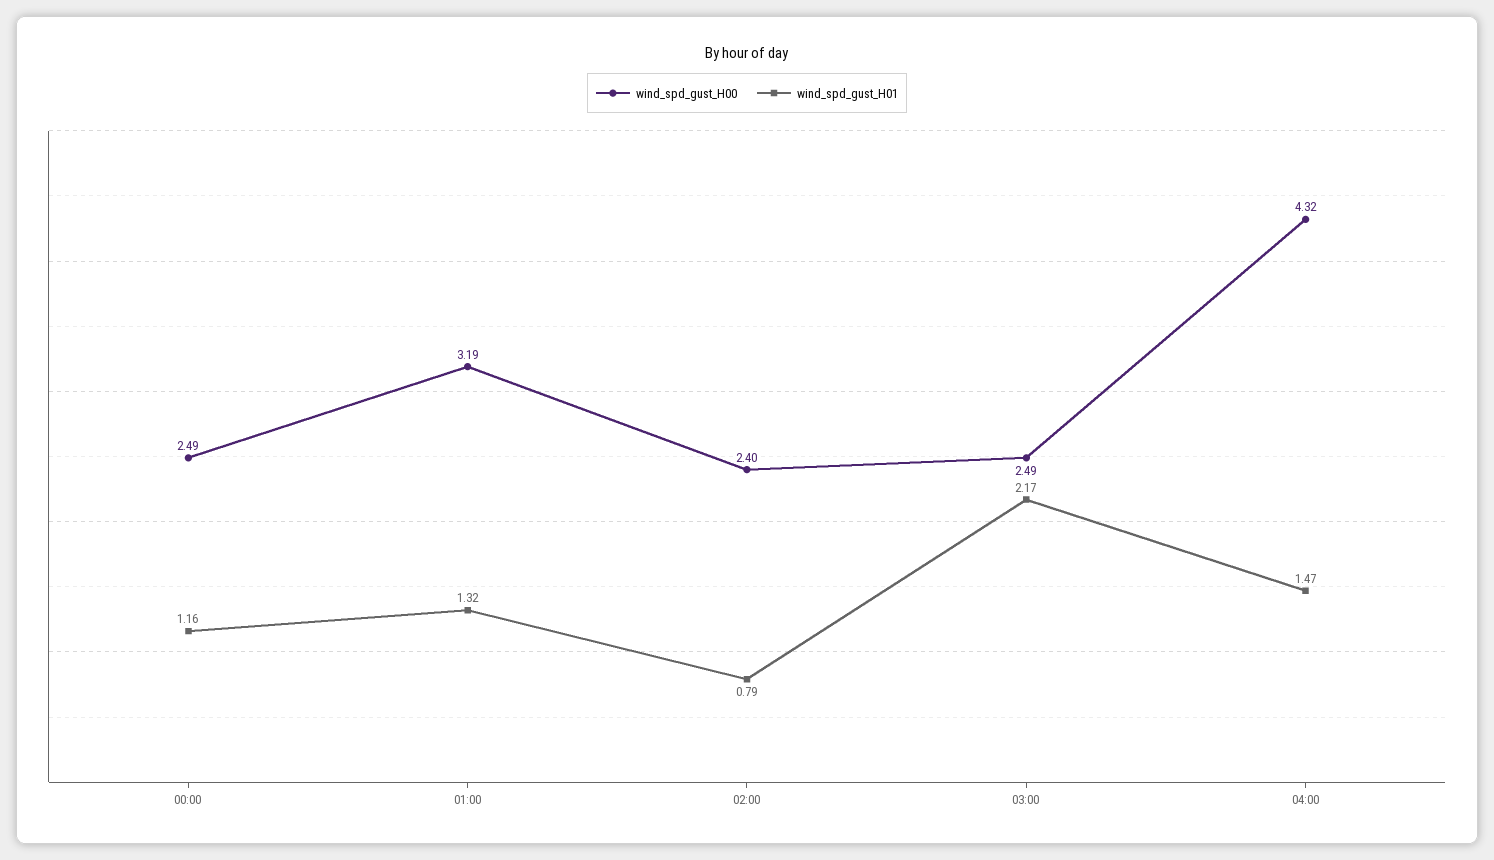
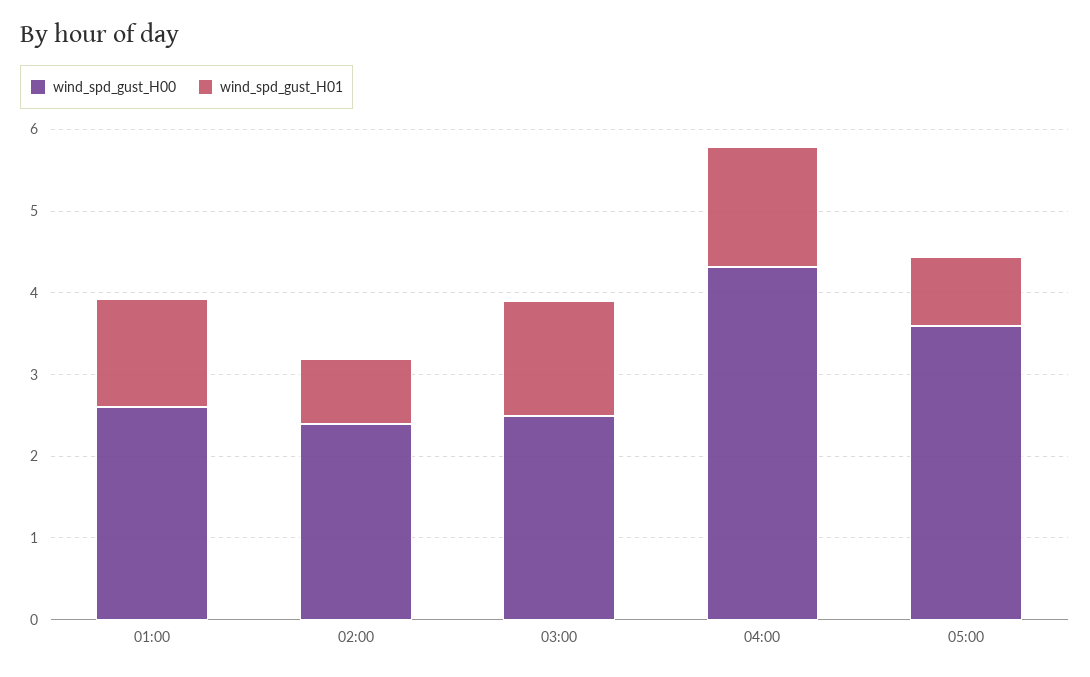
wind_spd_gust_H00, 00:00: 2.49 -> none
wind_spd_gust_H01, 00:00: 1.16 -> none
wind_spd_gust_H00, 01:00: 3.19 -> 2.6
wind_spd_gust_H01, 03:00: 2.17 -> 1.4
wind_spd_gust_H00, 05:00: none -> 3.6
wind_spd_gust_H01, 05:00: none -> 0.8

